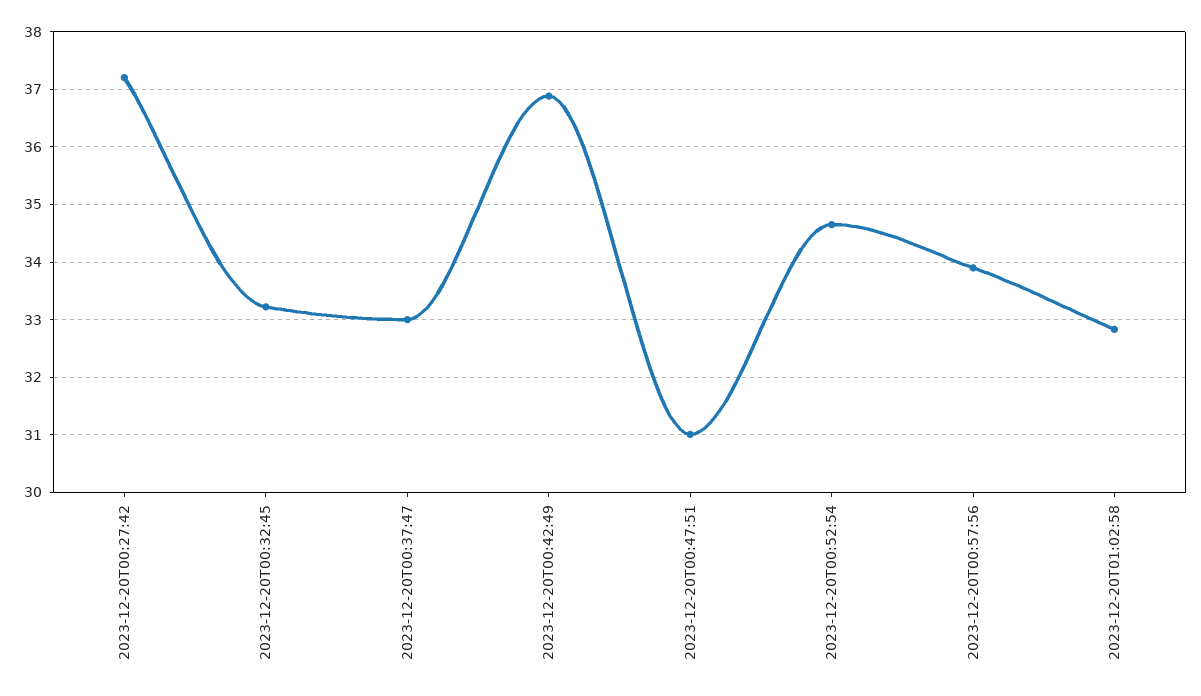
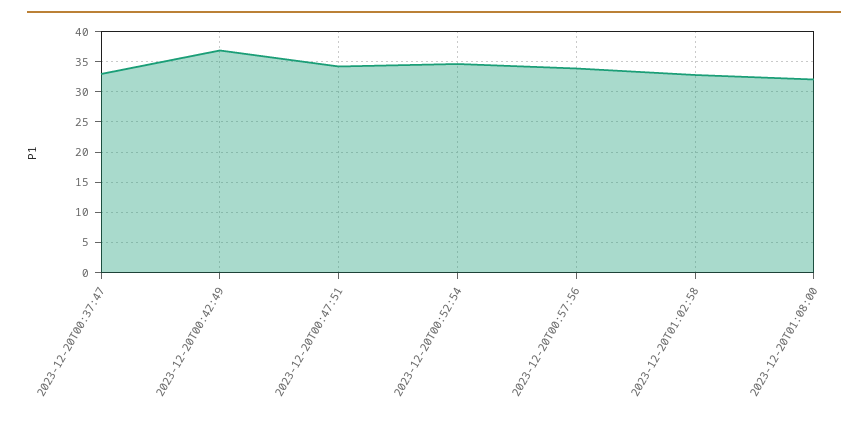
2023-12-20T00:27:42: 37.2 -> none
2023-12-20T00:32:45: 33.2 -> none
2023-12-20T00:47:51: 31 -> 34
2023-12-20T01:08:00: none -> 32

